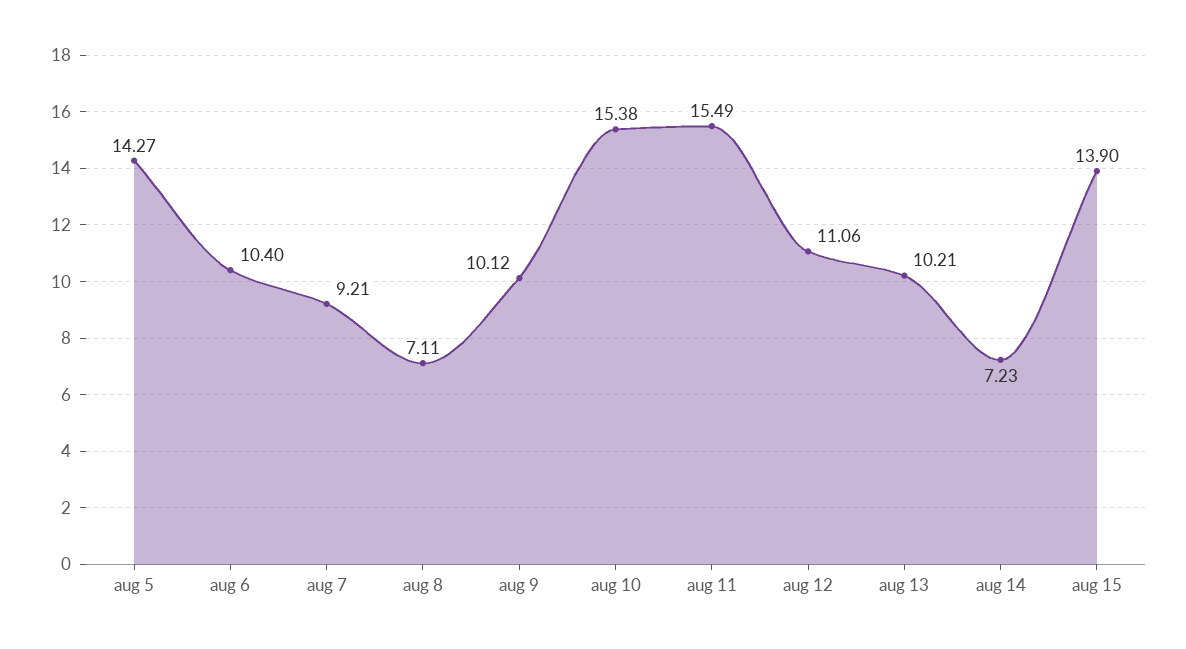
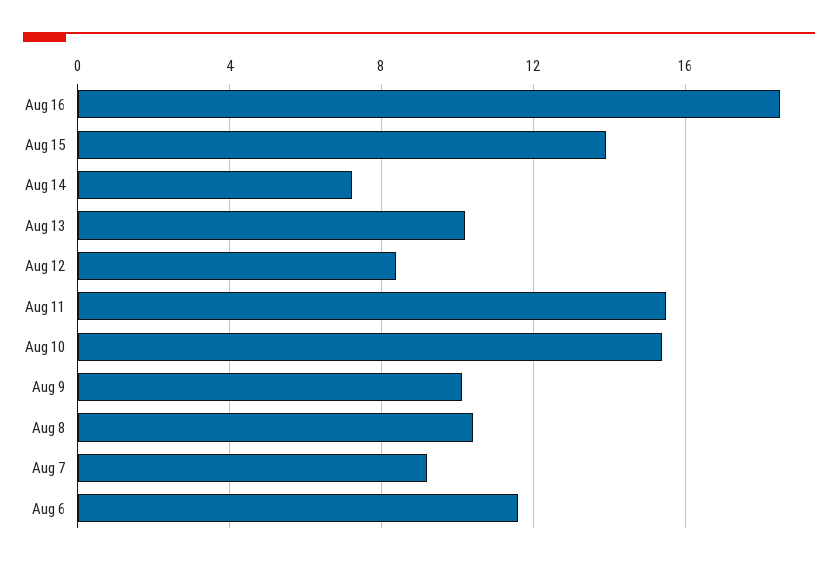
aug 5: 14.27 -> none
aug 6: 10.4 -> 11.5
aug 8: 7.11 -> 10.5
aug 12: 11.06 -> 8.5
Aug 16: none -> 18.5

